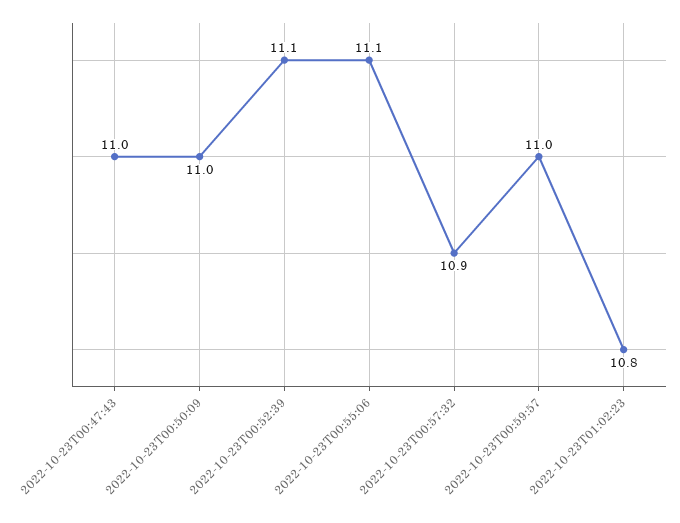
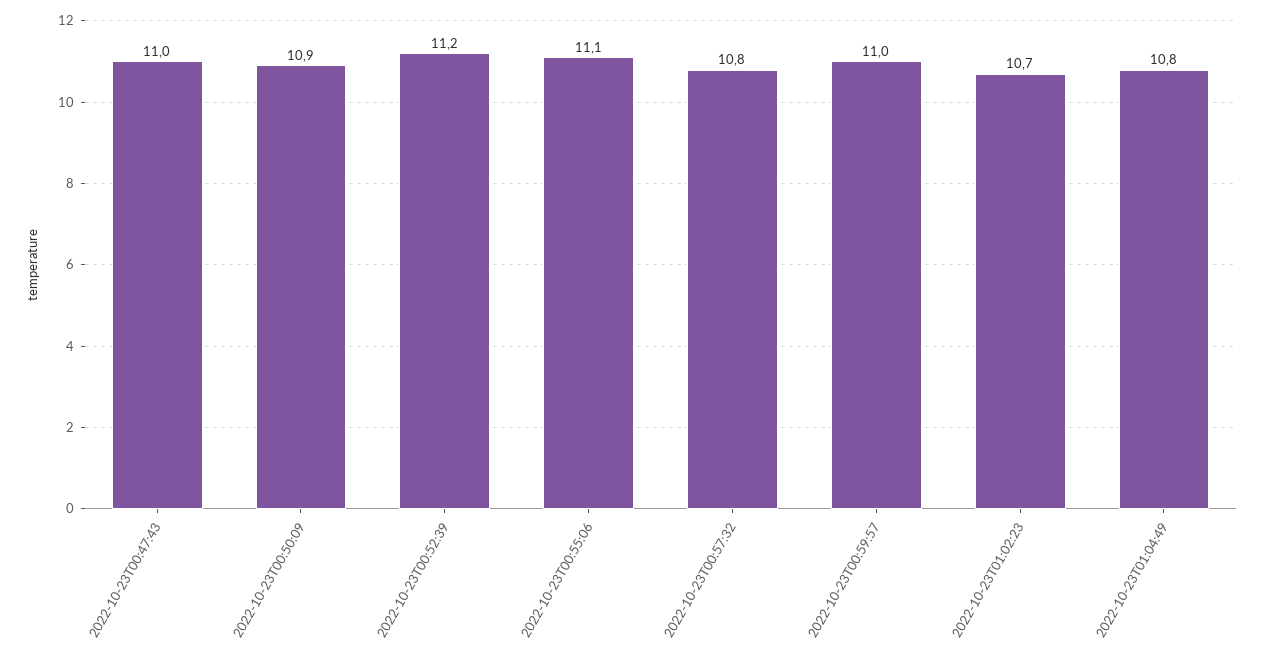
2022-10-23T00:50:09: 11 -> 10.9
2022-10-23T00:52:39: 11.1 -> 11.2
2022-10-23T00:57:32: 10.9 -> 10.8
2022-10-23T01:02:23: 10.8 -> 10.7
2022-10-23T01:04:49: none -> 10.8

